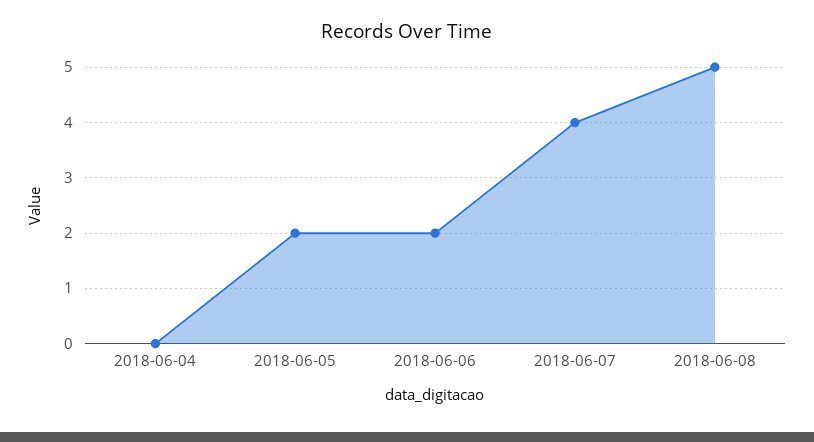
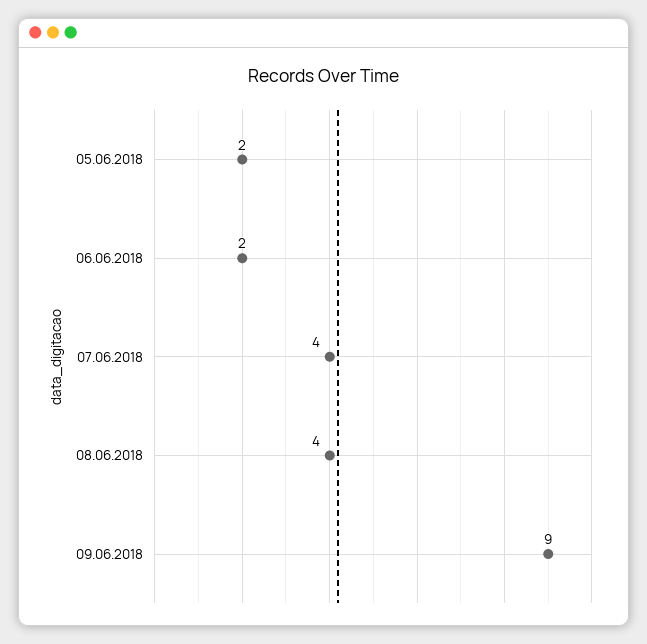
2018-06-04: 0 -> none
2018-06-08: 5 -> 4
09.06.2018: none -> 9

